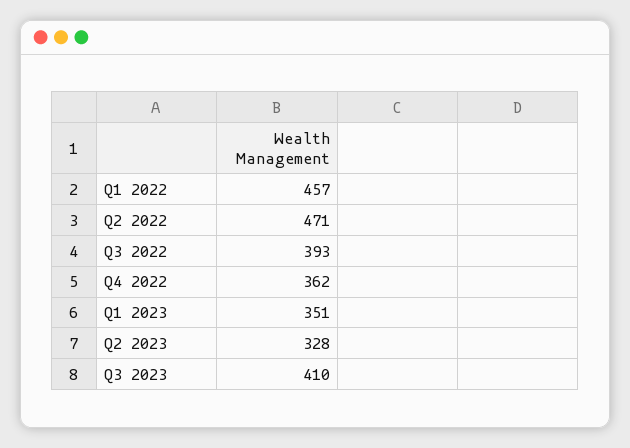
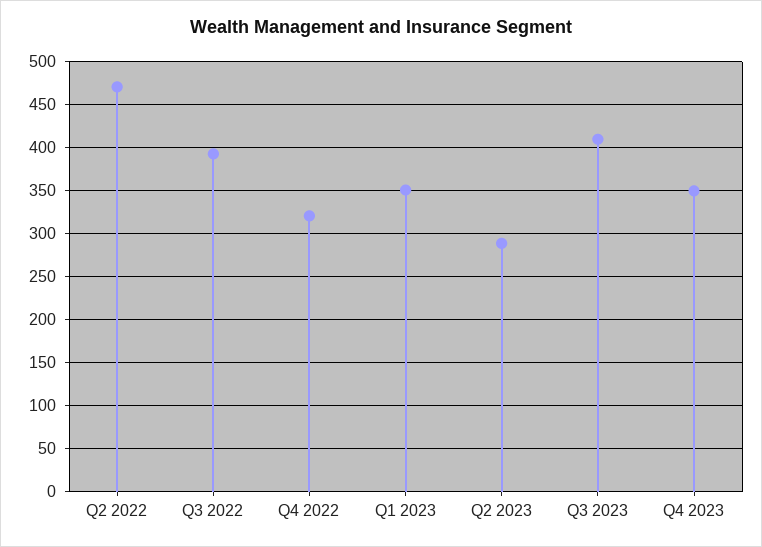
Q1 2022: 457 -> none
Q4 2022: 362 -> 320
Q2 2023: 328 -> 290
Q4 2023: none -> 350

